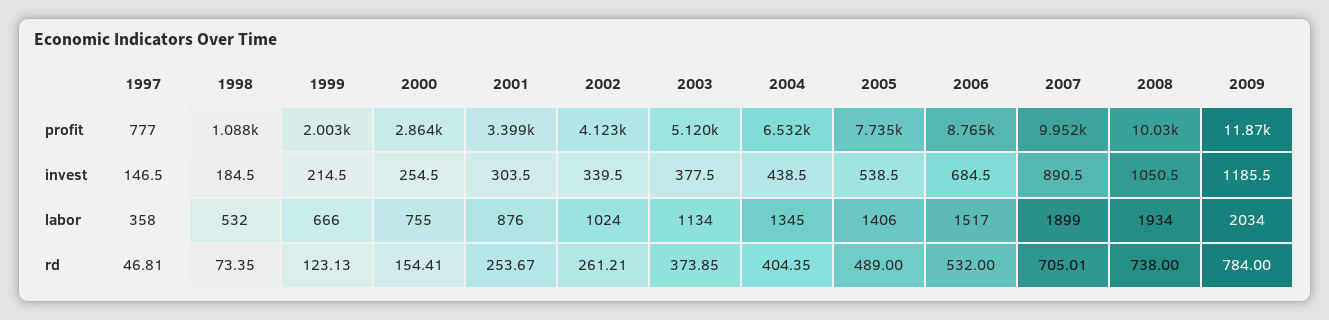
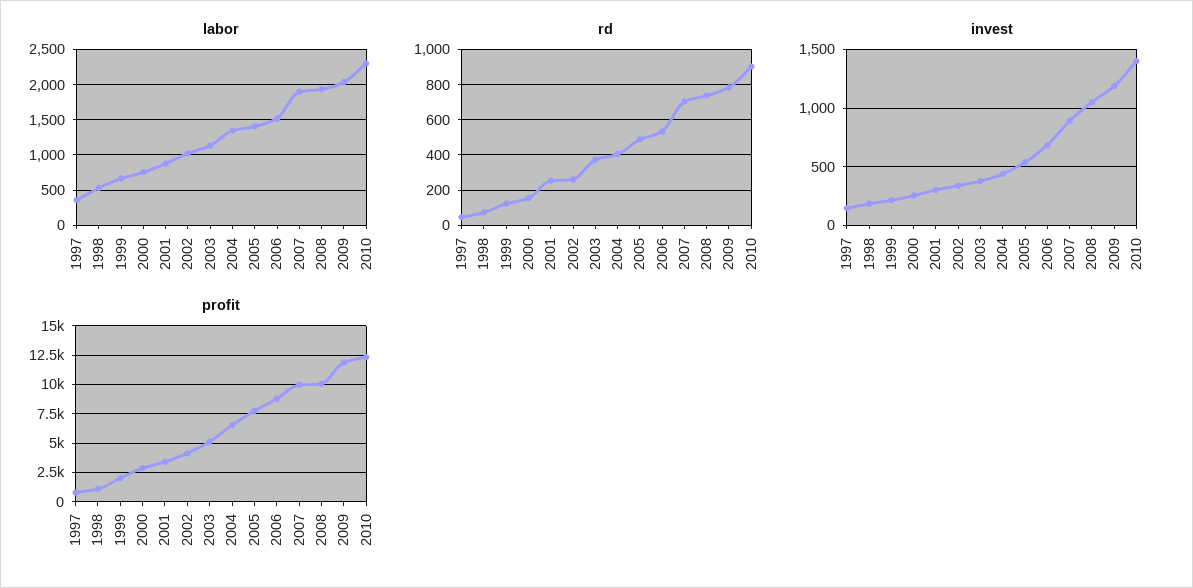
labor, 2010: none -> 2300
rd, 2010: none -> 900
invest, 2010: none -> 1400
profit, 2010: none -> 12500

